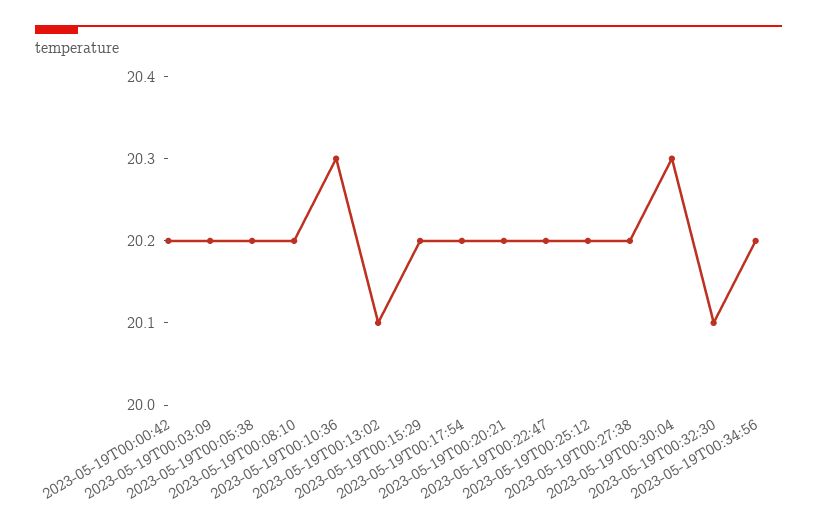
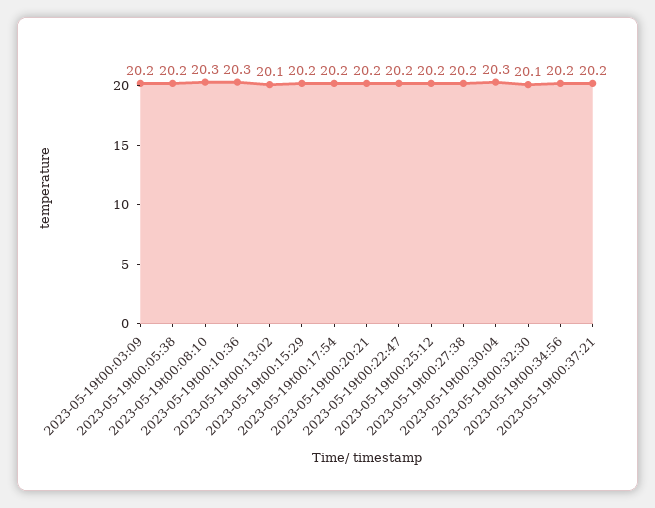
2023-05-19T00:00:42: 20.2 -> none
2023-05-19T00:08:10: 20.2 -> 20.3
2023-05-19t00:37:21: none -> 20.2

